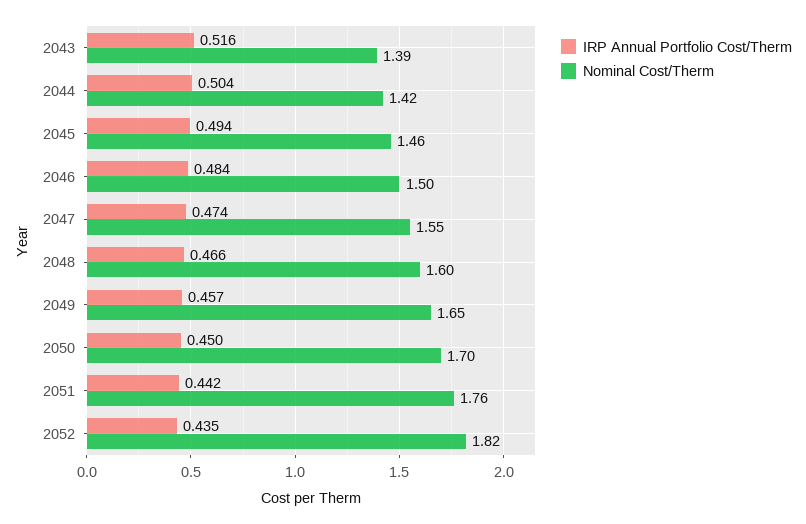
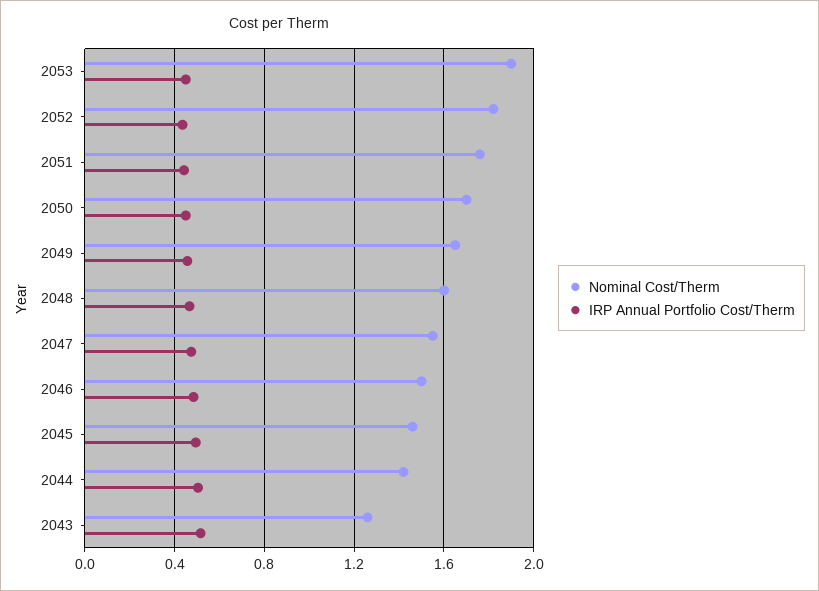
Nominal Cost/Therm, 2043: 1.39 -> 1.25
Nominal Cost/Therm, 2053: none -> 1.9
IRP Annual Portfolio Cost/Therm, 2053: none -> 0.45

